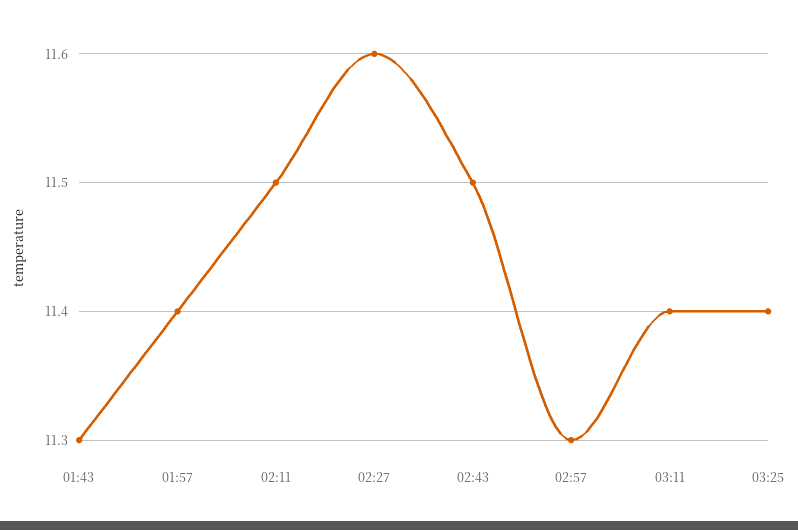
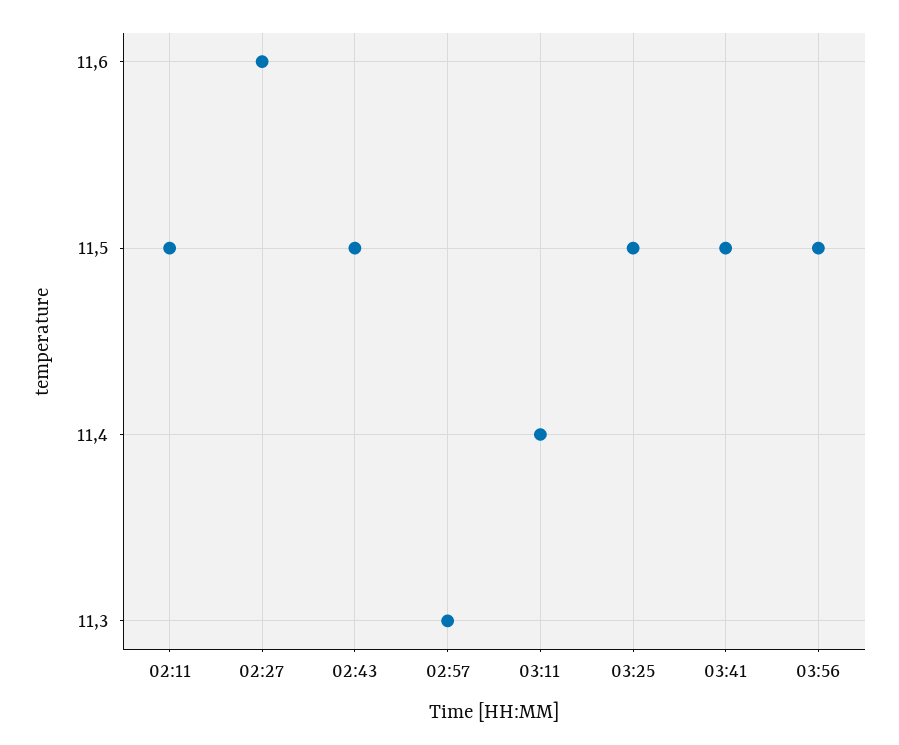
01:43: 11.3 -> none
01:57: 11.4 -> none
03:25: 11.4 -> 11.5
03:41: none -> 11.5
03:56: none -> 11.5

